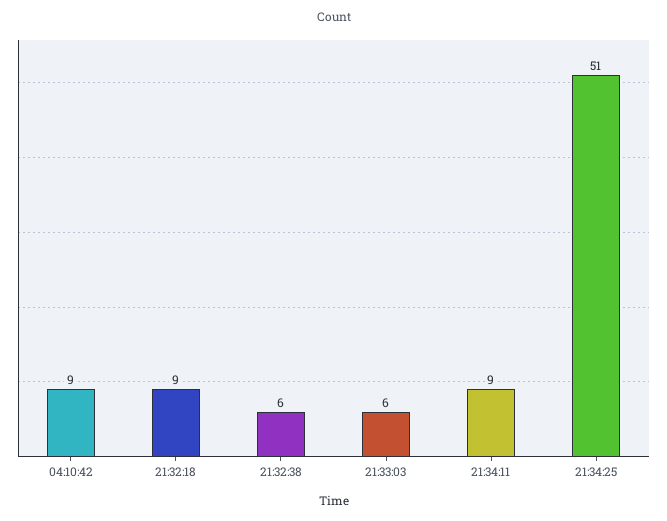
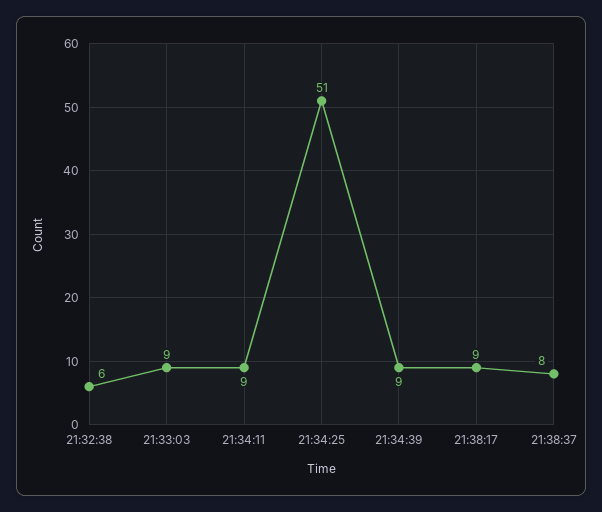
04:10:42: 9 -> none
21:32:18: 9 -> none
21:33:03: 6 -> 9
21:34:39: none -> 9
21:38:17: none -> 9
21:38:37: none -> 8

